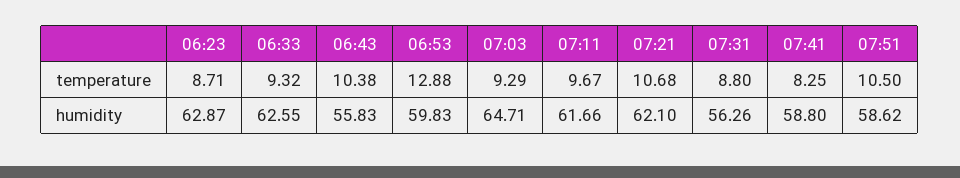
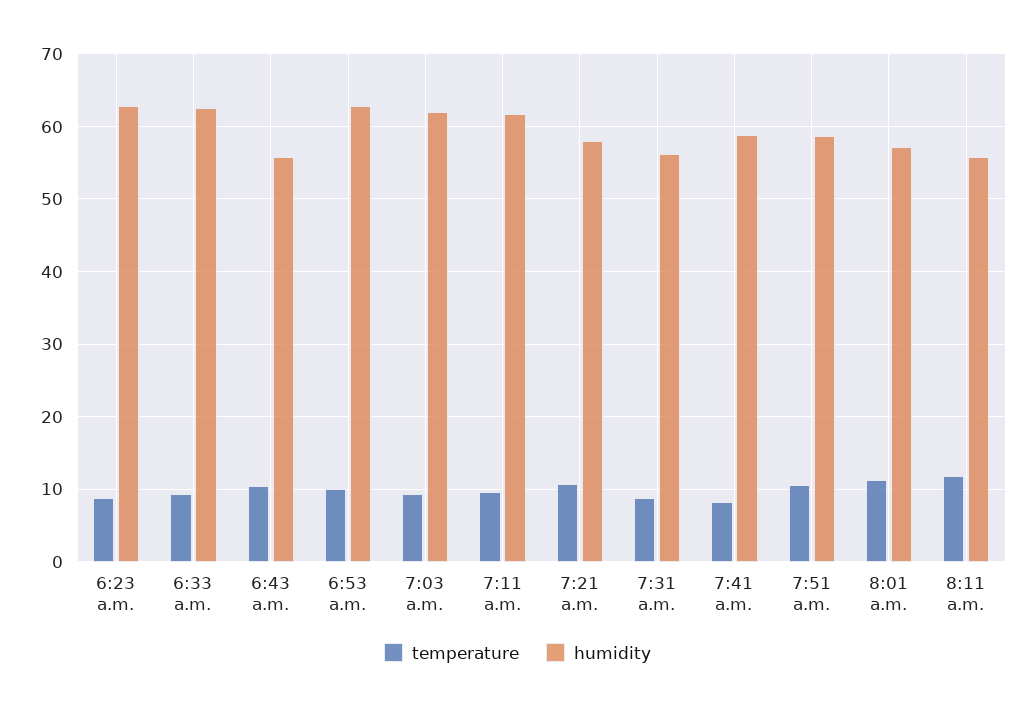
temperature, 06:53: 12.88 -> 10
humidity, 06:53: 59.83 -> 63
humidity, 07:03: 64.71 -> 62
humidity, 07:21: 62.1 -> 58
temperature, 8:01 a.m.: none -> 11
humidity, 8:01 a.m.: none -> 57
temperature, 8:11 a.m.: none -> 12
humidity, 8:11 a.m.: none -> 56

